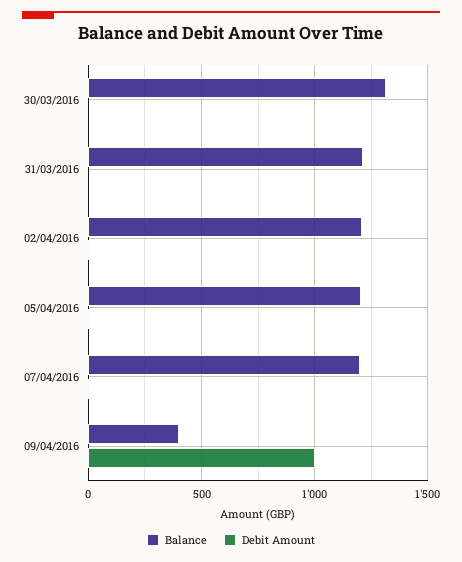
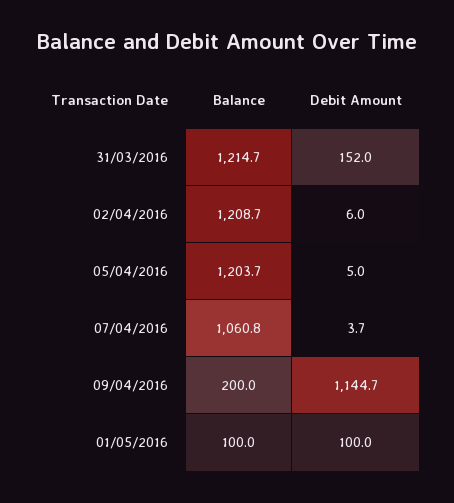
Balance, 30/03/2016: 1300 -> none
Debit Amount, 30/03/2016: 0 -> none
Debit Amount, 31/03/2016: 0 -> 152
Balance, 07/04/2016: 1200 -> 1060.8
Balance, 09/04/2016: 400 -> 200
Debit Amount, 09/04/2016: 1000 -> 1144.7
Balance, 01/05/2016: none -> 100
Debit Amount, 01/05/2016: none -> 100

